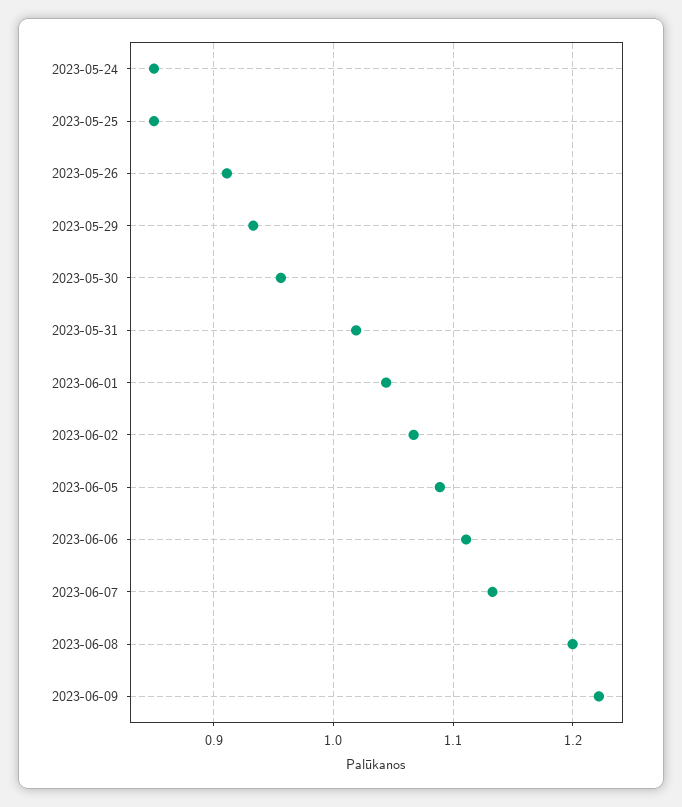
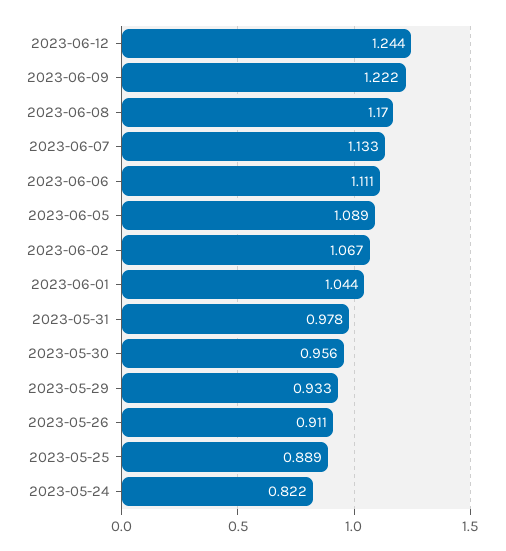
2023-05-24: 0.85 -> 0.822
2023-05-25: 0.85 -> 0.889
2023-05-31: 1.02 -> 0.978
2023-06-08: 1.2 -> 1.17
2023-06-12: none -> 1.244

